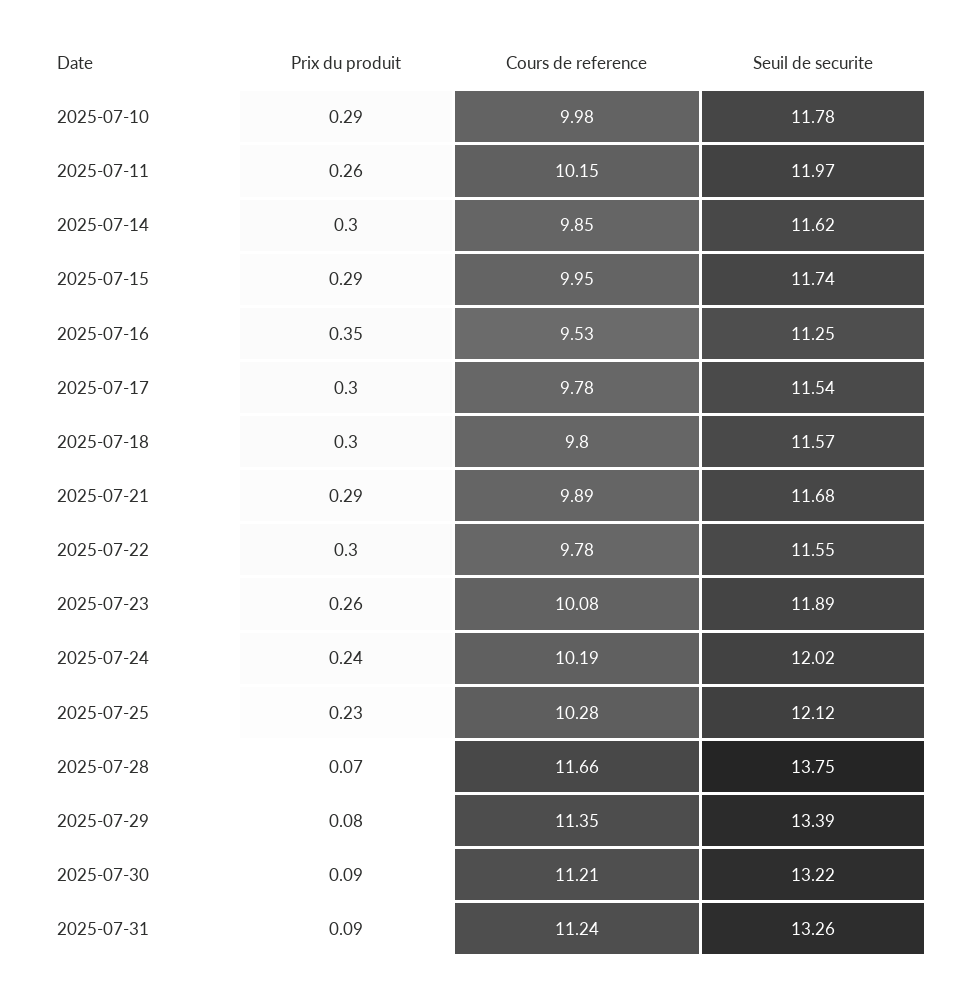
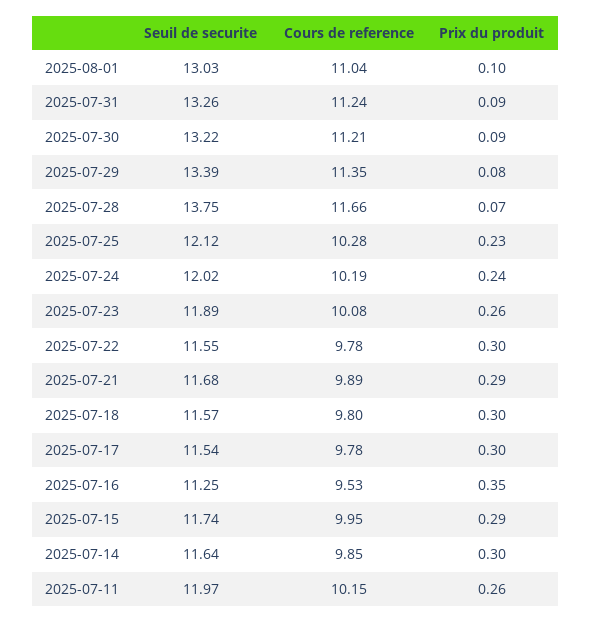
Prix du produit, 2025-07-10: 0.29 -> none
Cours de reference, 2025-07-10: 9.98 -> none
Seuil de securite, 2025-07-10: 11.78 -> none
Seuil de securite, 2025-07-14: 11.62 -> 11.64
Seuil de securite, 2025-08-01: none -> 13.03
Cours de reference, 2025-08-01: none -> 11.04
Prix du produit, 2025-08-01: none -> 0.1

